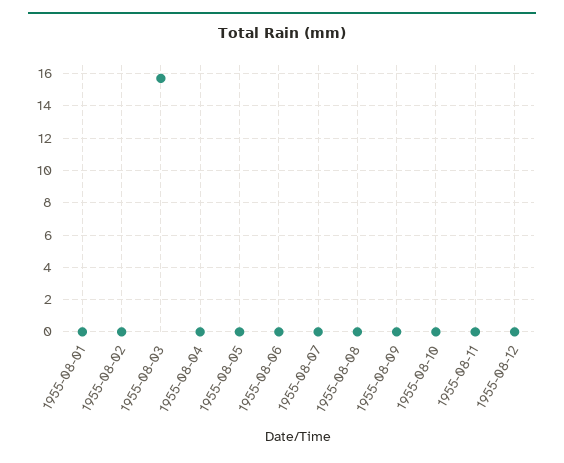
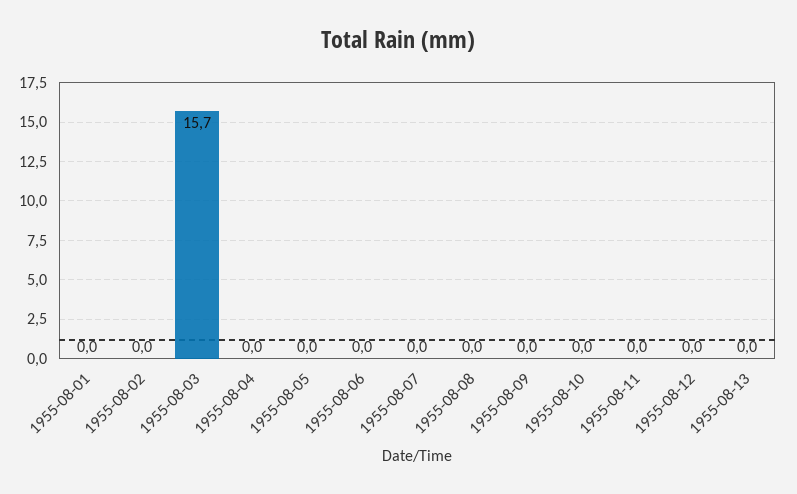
1955-08-13: none -> 0

